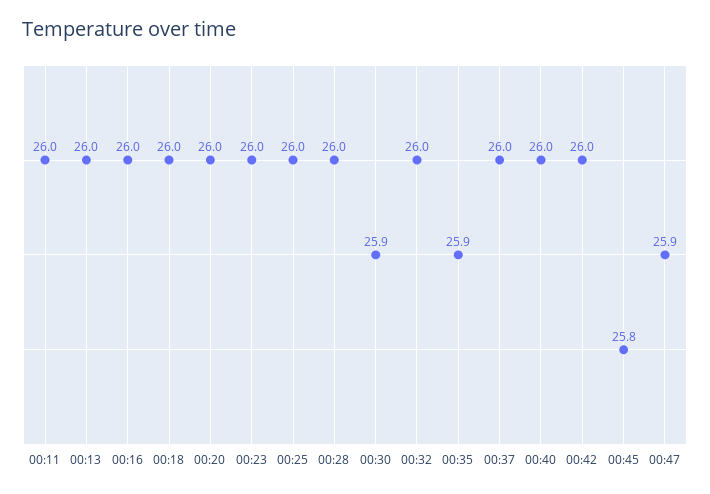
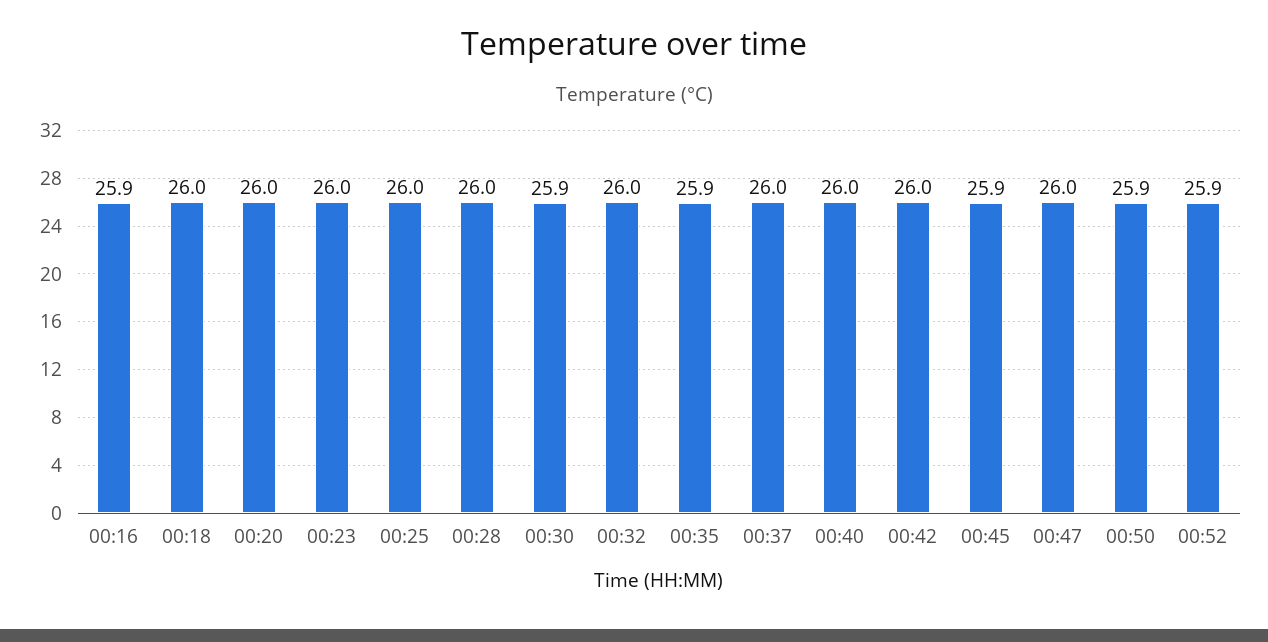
00:11: 26 -> none
00:13: 26 -> none
00:16: 26 -> 25.9
00:45: 25.8 -> 25.9
00:47: 25.9 -> 26
00:50: none -> 25.9
00:52: none -> 25.9

